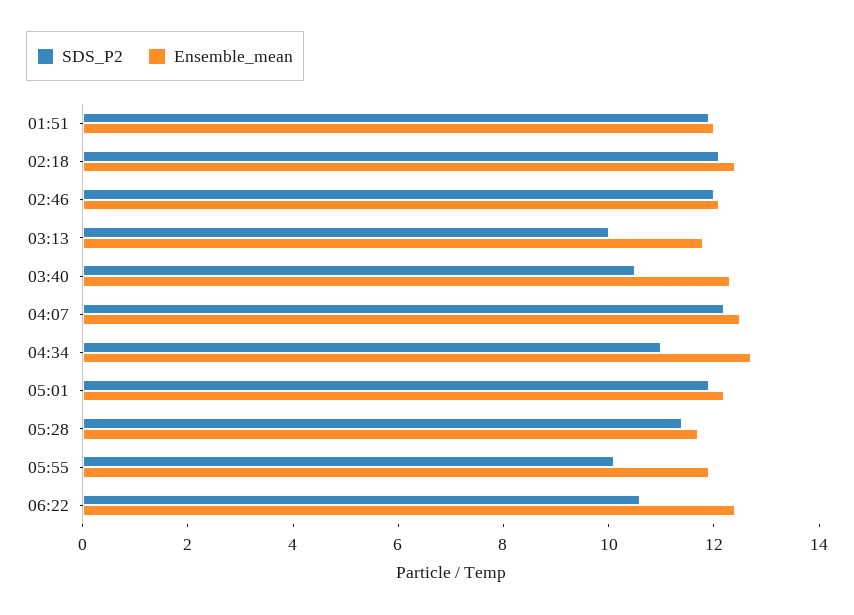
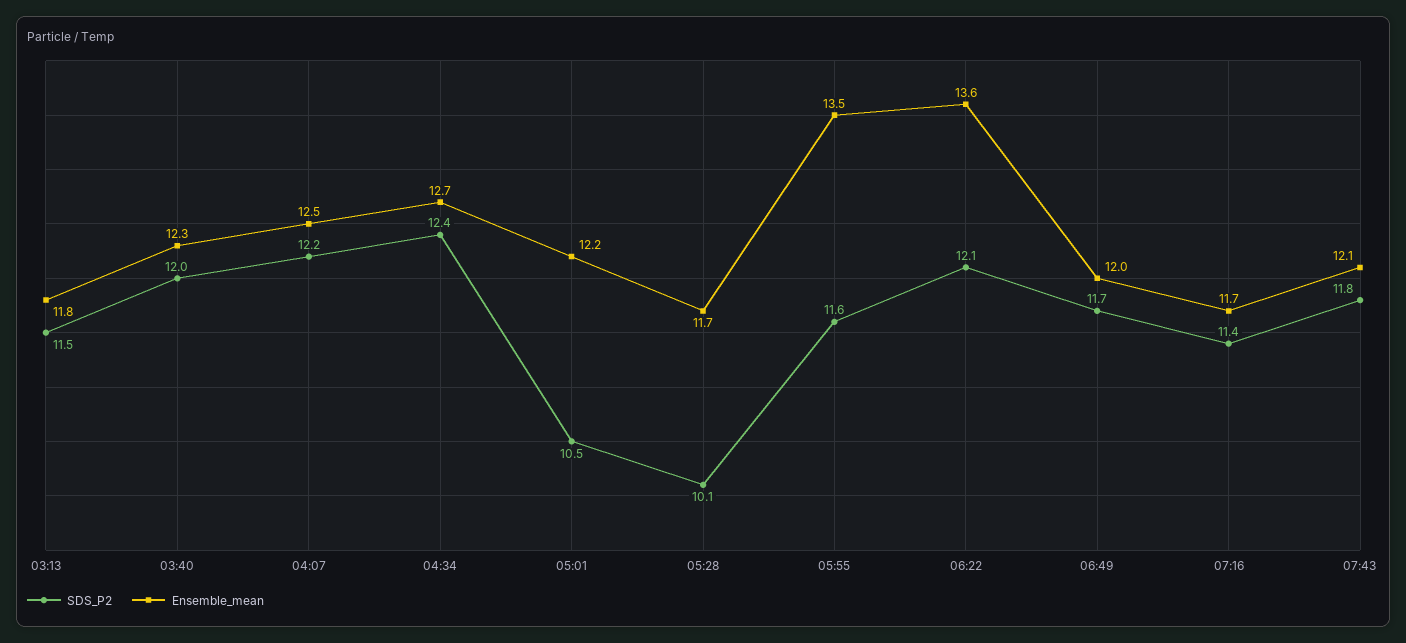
SDS_P2, 01:51: 12 -> none
Ensemble_mean, 01:51: 12 -> none
SDS_P2, 02:18: 12 -> none
Ensemble_mean, 02:18: 12.5 -> none
SDS_P2, 02:46: 12 -> none
Ensemble_mean, 02:46: 12 -> none
SDS_P2, 03:13: 10 -> 11.5
SDS_P2, 03:40: 10.5 -> 12
SDS_P2, 04:34: 11 -> 12.4
SDS_P2, 05:01: 12 -> 10.5
SDS_P2, 05:28: 11.5 -> 10.1
SDS_P2, 05:55: 10 -> 11.6
Ensemble_mean, 05:55: 12 -> 13.5
SDS_P2, 06:22: 10.5 -> 12.1
Ensemble_mean, 06:22: 12.5 -> 13.6
SDS_P2, 06:49: none -> 11.7
Ensemble_mean, 06:49: none -> 12
SDS_P2, 07:16: none -> 11.4
Ensemble_mean, 07:16: none -> 11.7
SDS_P2, 07:43: none -> 11.8
Ensemble_mean, 07:43: none -> 12.1

